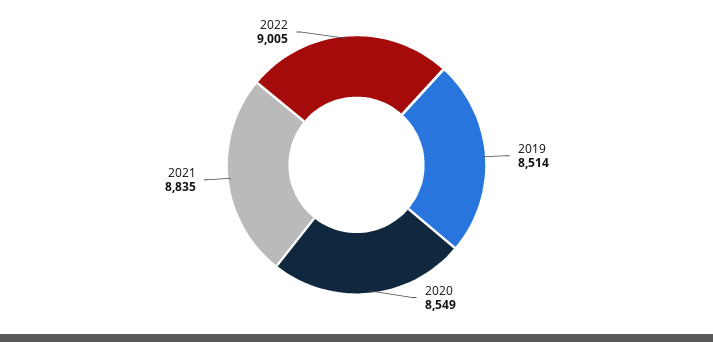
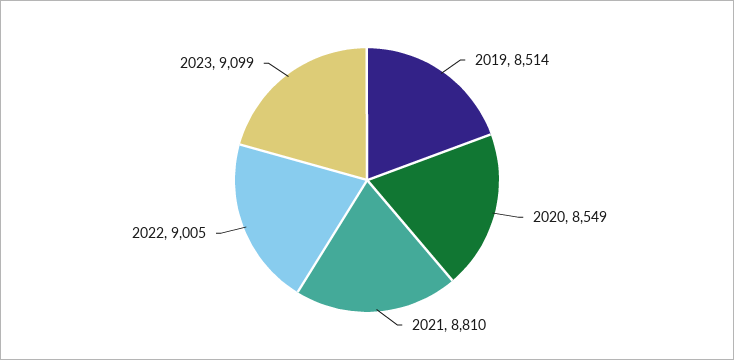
2021: 8835 -> 8810
2023: none -> 9099

